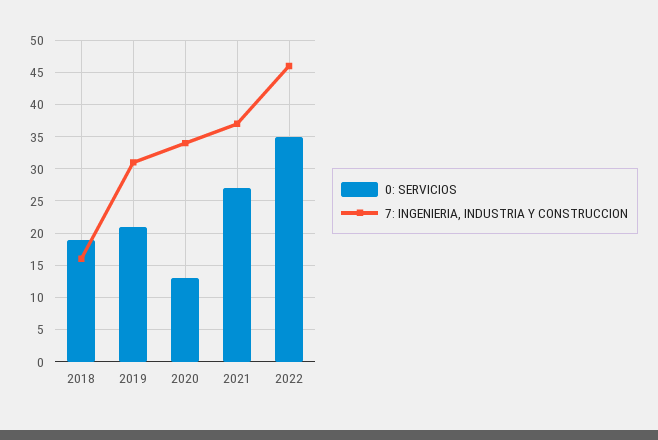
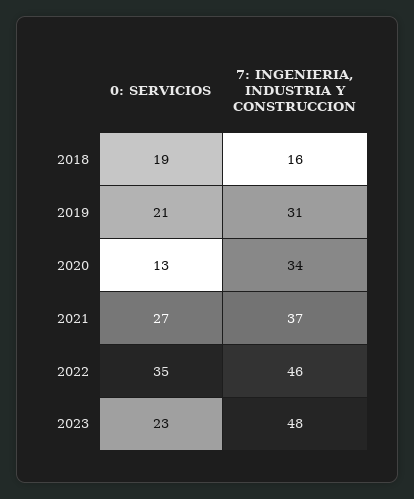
0: SERVICIOS, 2023: none -> 23
7: INGENIERIA, INDUSTRIA Y CONSTRUCCION, 2023: none -> 48

